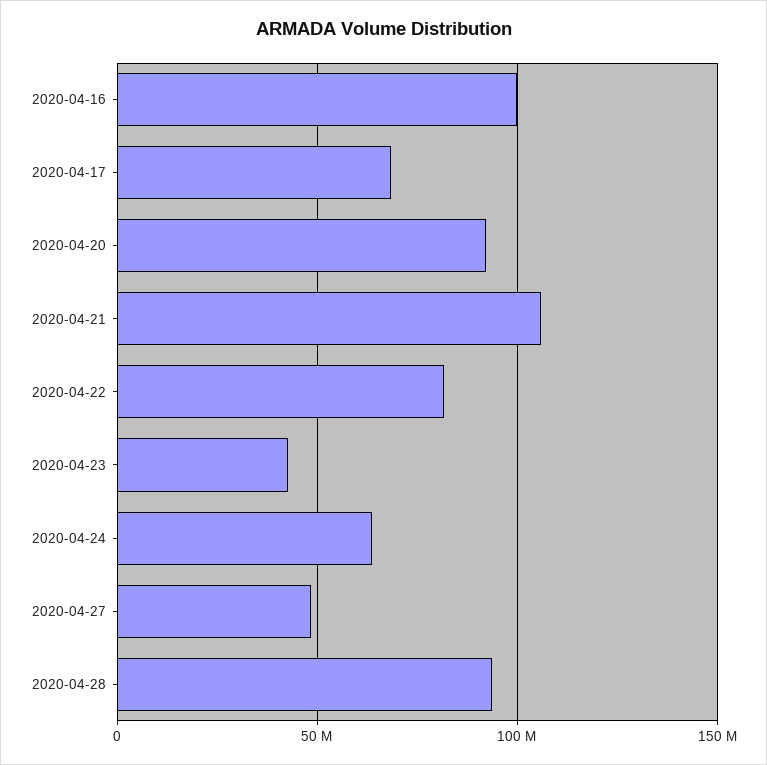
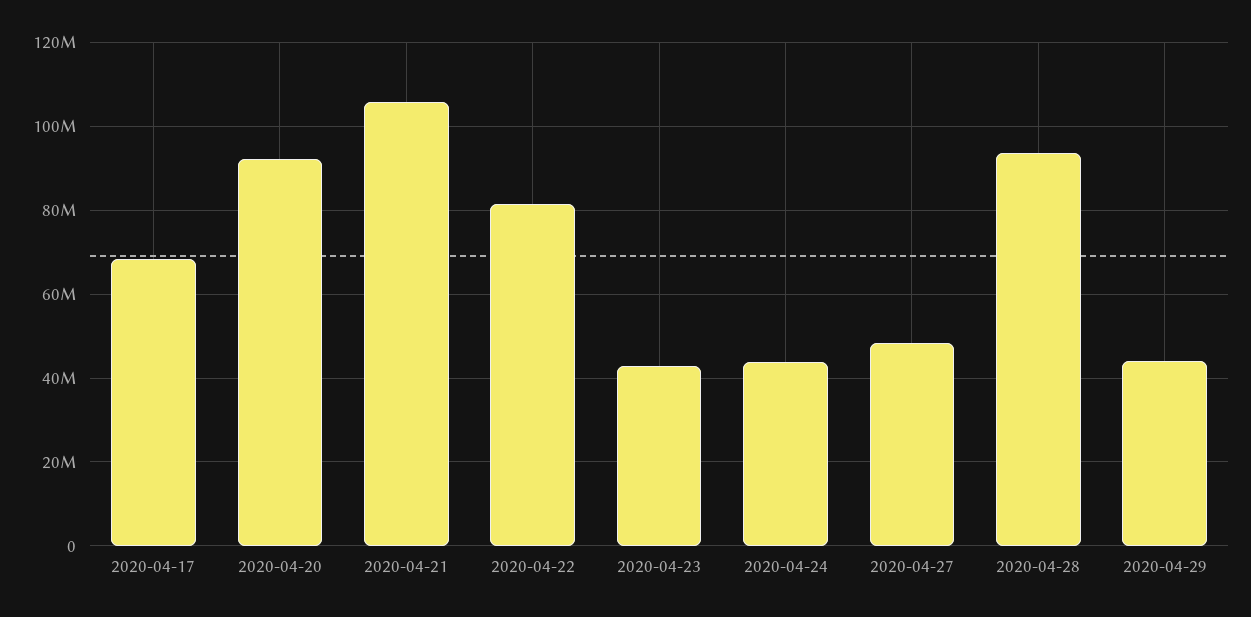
2020-04-16: 100000000 -> none
2020-04-24: 65000000 -> 44000000
2020-04-29: none -> 44000000

